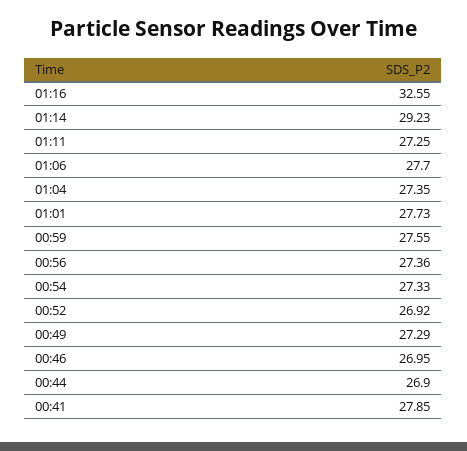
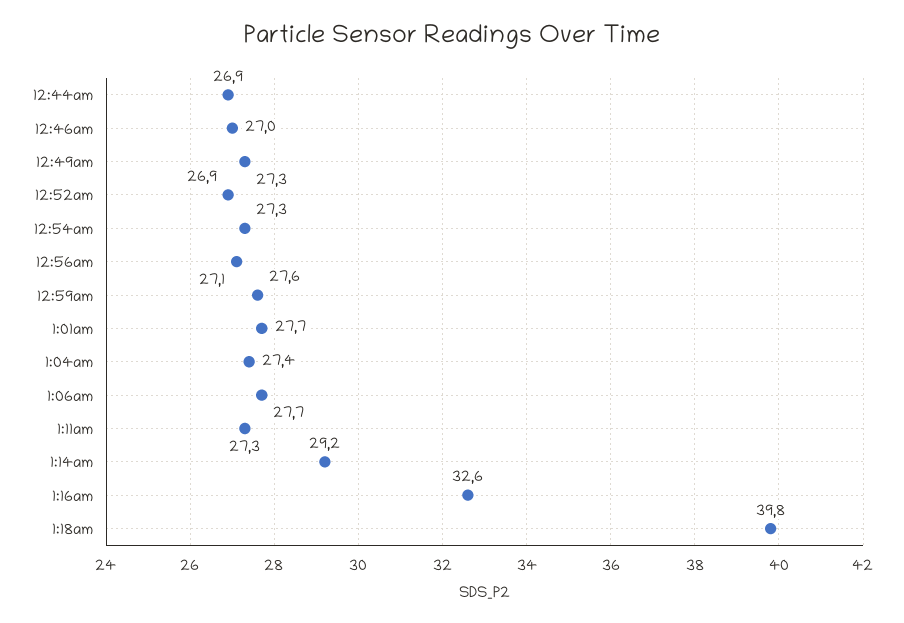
00:56: 27.36 -> 27.1
00:41: 27.85 -> none
1:18am: none -> 39.8

